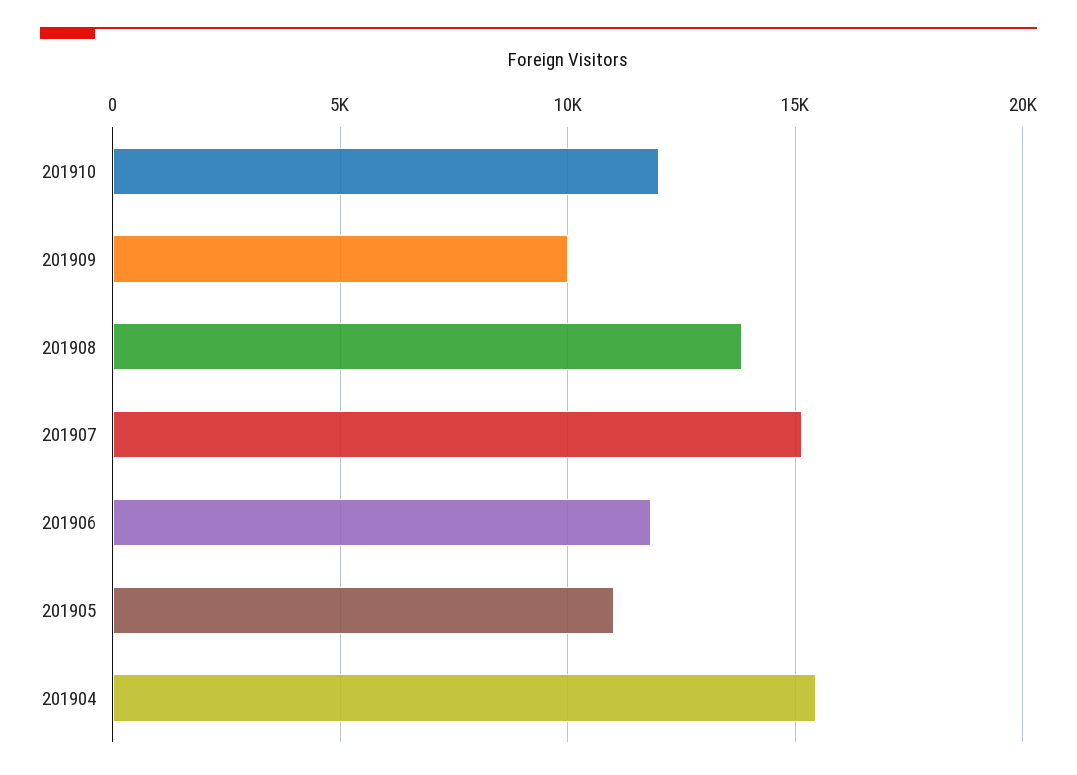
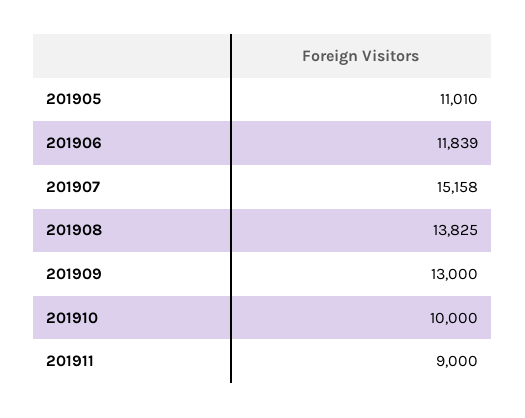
201910: 12000 -> 10000
201909: 10000 -> 13000
201904: 15500 -> none
201911: none -> 9000

